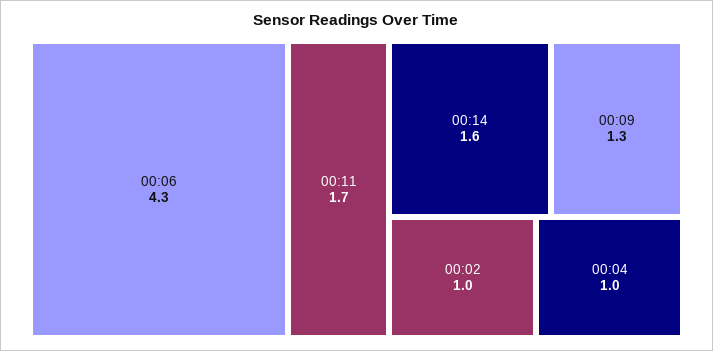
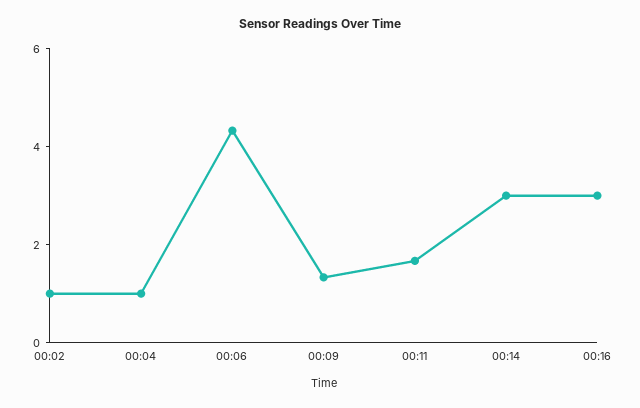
00:14: 1.6 -> 3
00:16: none -> 3

